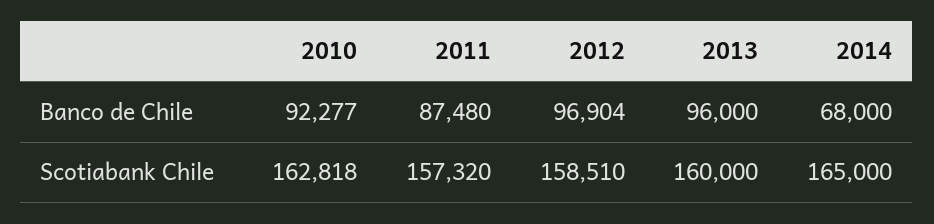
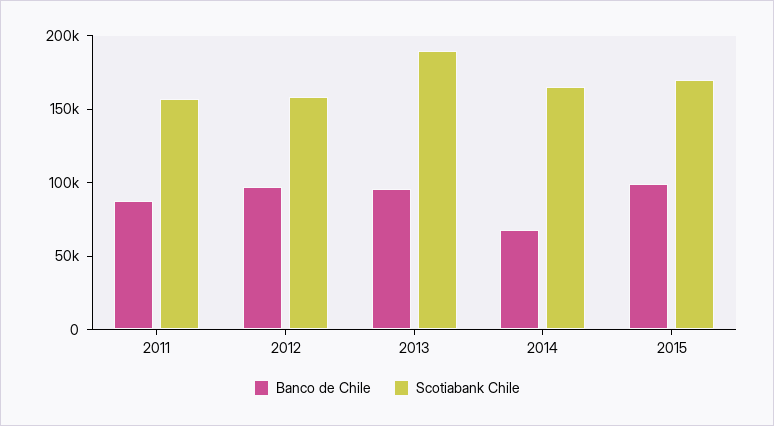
Banco de Chile, 2010: 92277 -> none
Scotiabank Chile, 2010: 162818 -> none
Scotiabank Chile, 2013: 160000 -> 190000
Banco de Chile, 2015: none -> 100000
Scotiabank Chile, 2015: none -> 170000

